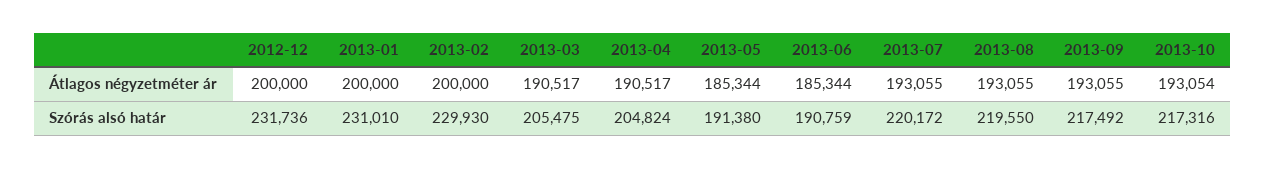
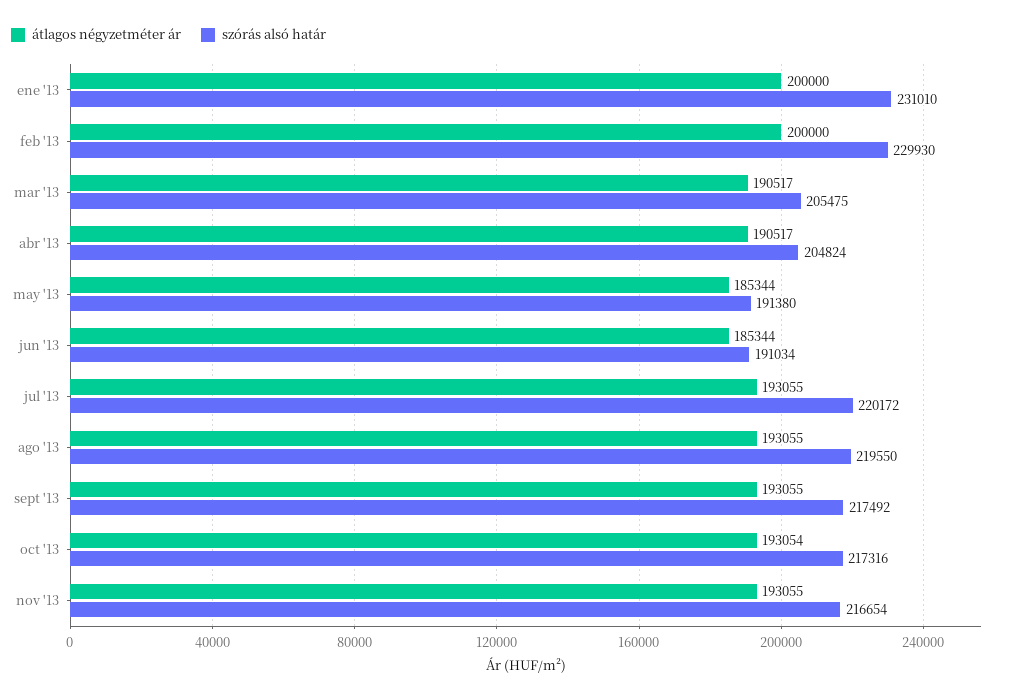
Átlagos négyzetméter ár, 2012-12: 200000 -> none
Szórás alsó határ, 2012-12: 231736 -> none
Szórás alsó határ, 2013-06: 190759 -> 191034
Átlagos négyzetméter ár, nov '13: none -> 193055
Szórás alsó határ, nov '13: none -> 216654

